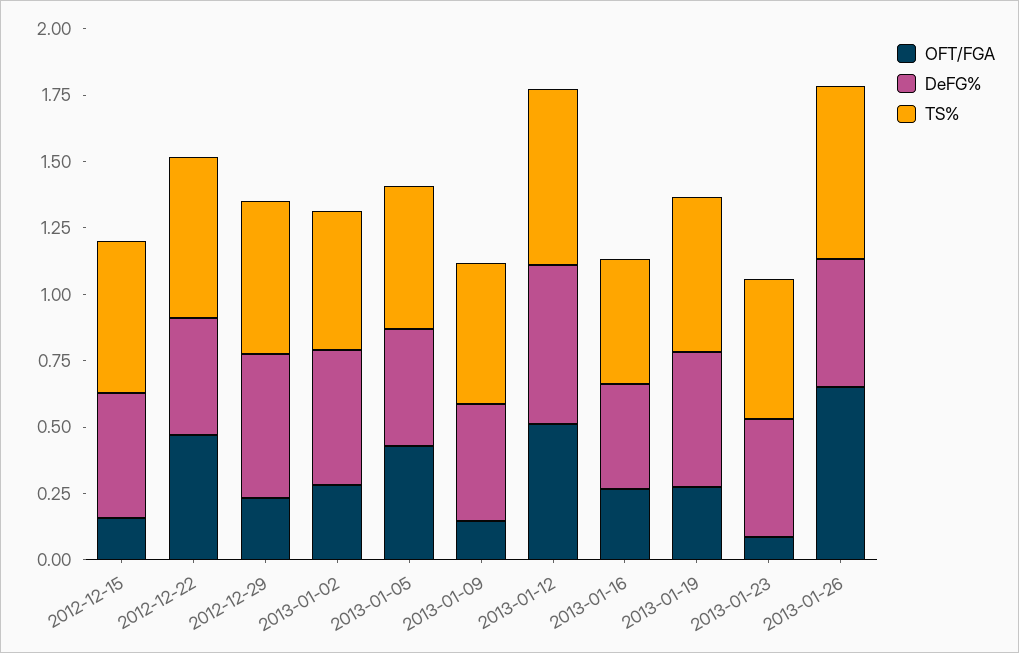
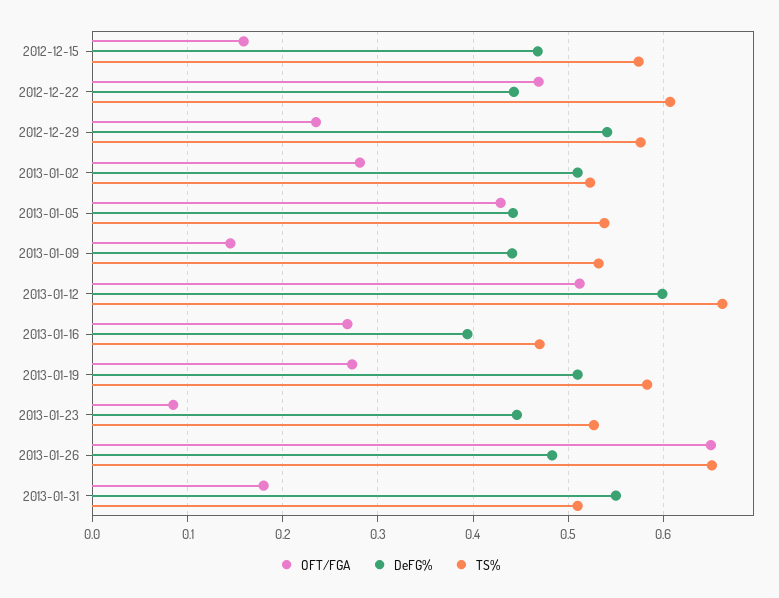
OFT/FGA, 2013-01-31: none -> 0.18
DeFG%, 2013-01-31: none -> 0.55
TS%, 2013-01-31: none -> 0.51

